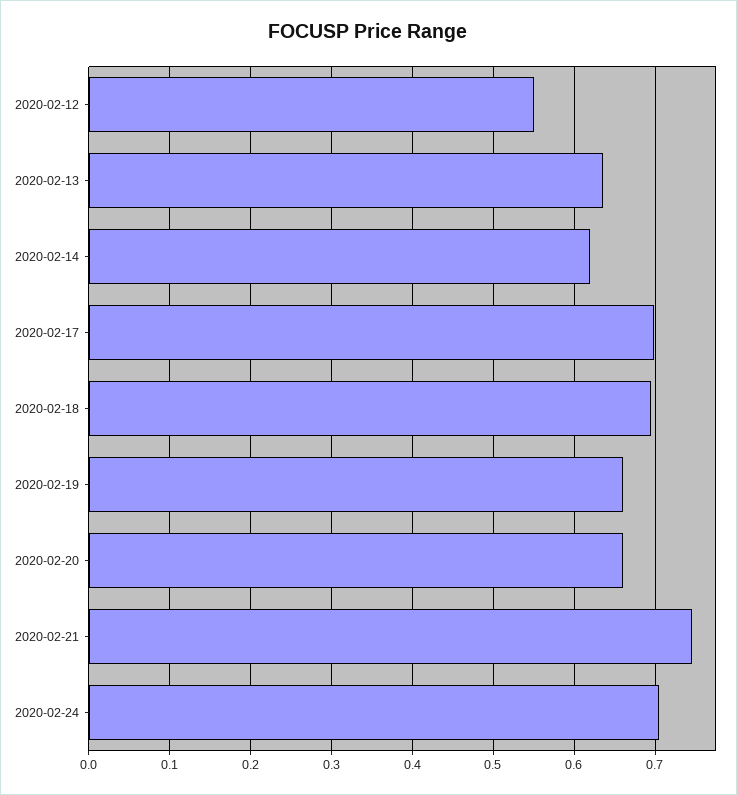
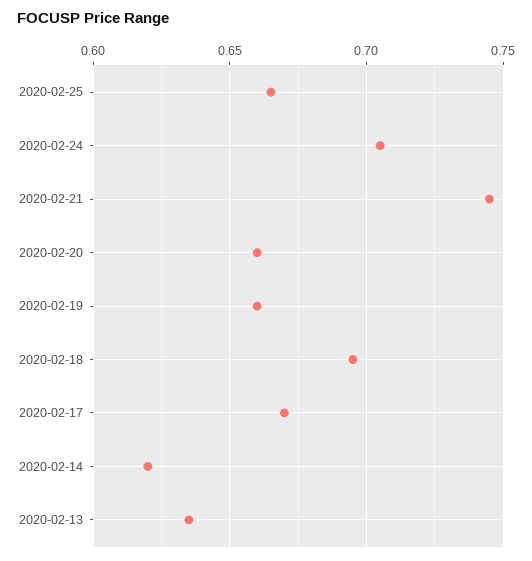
2020-02-12: 0.55 -> none
2020-02-17: 0.7 -> 0.67
2020-02-25: none -> 0.665

